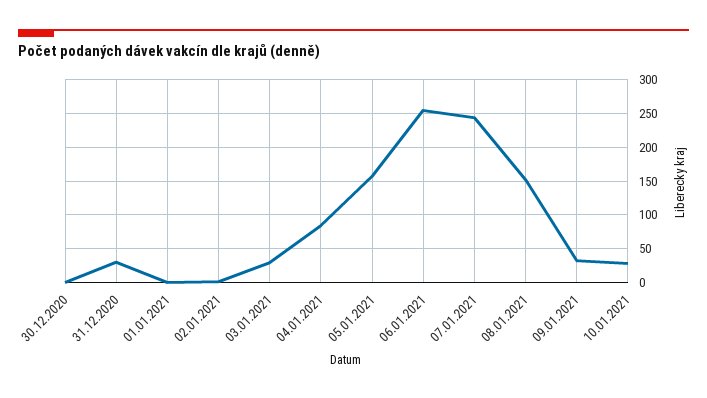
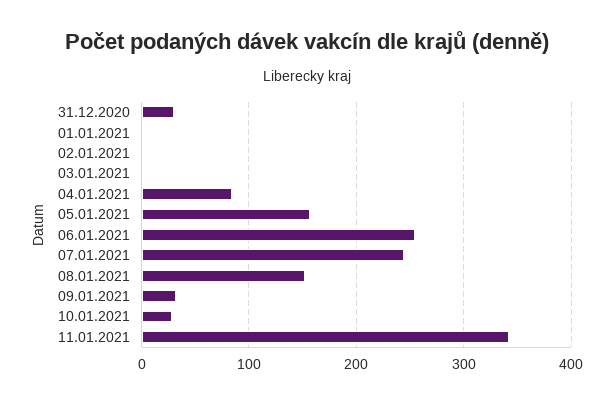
30.12.2020: 0 -> none
03.01.2021: 30 -> 0
11.01.2021: none -> 340

